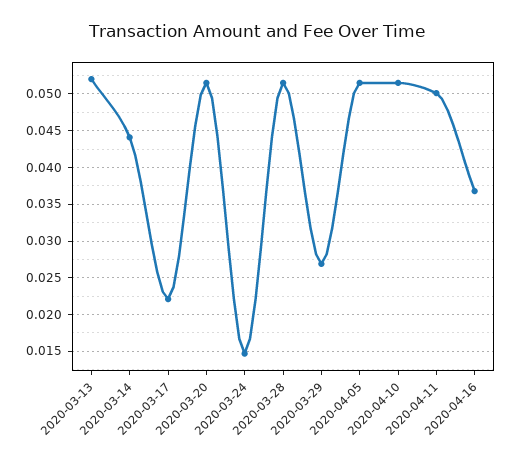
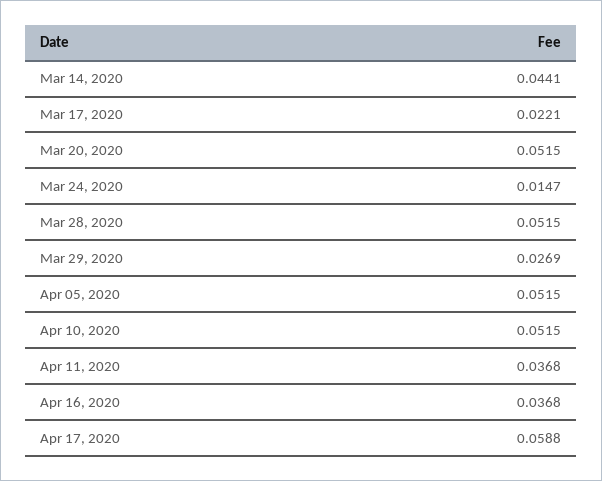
2020-03-13: 0.052 -> none
2020-04-11: 0.05 -> 0.0368
Apr 17, 2020: none -> 0.0588

